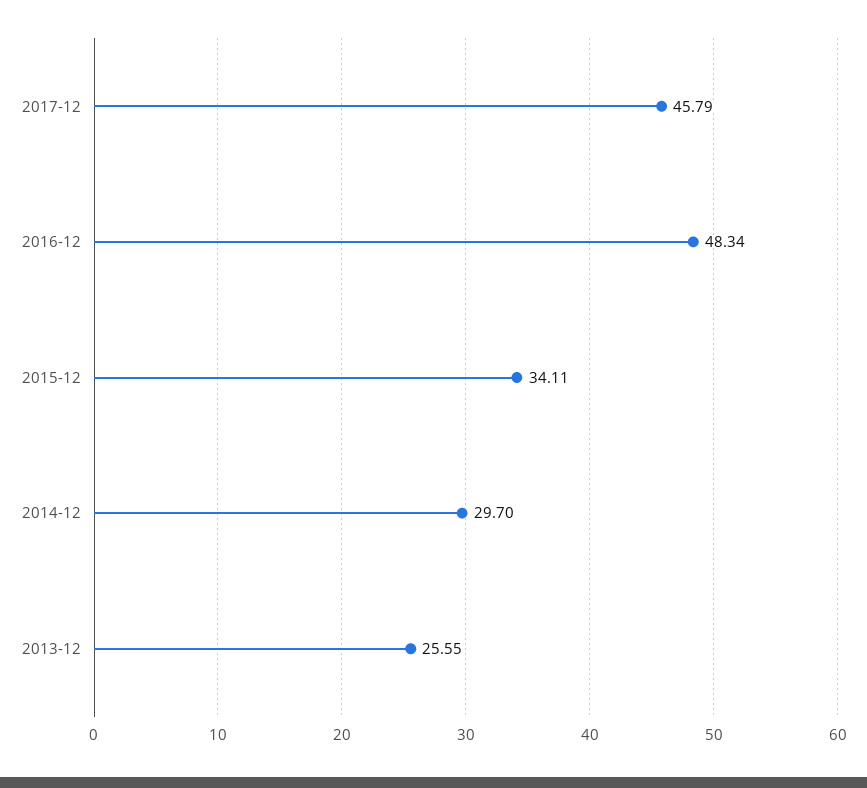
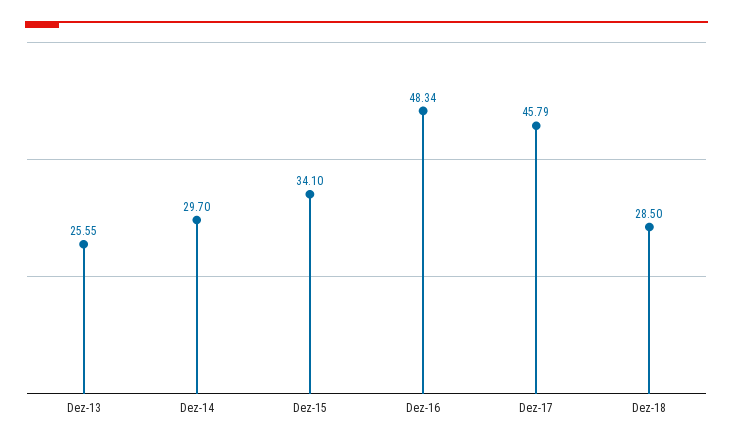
2015-12: 34.11 -> 34.1
Dez-18: none -> 28.5

